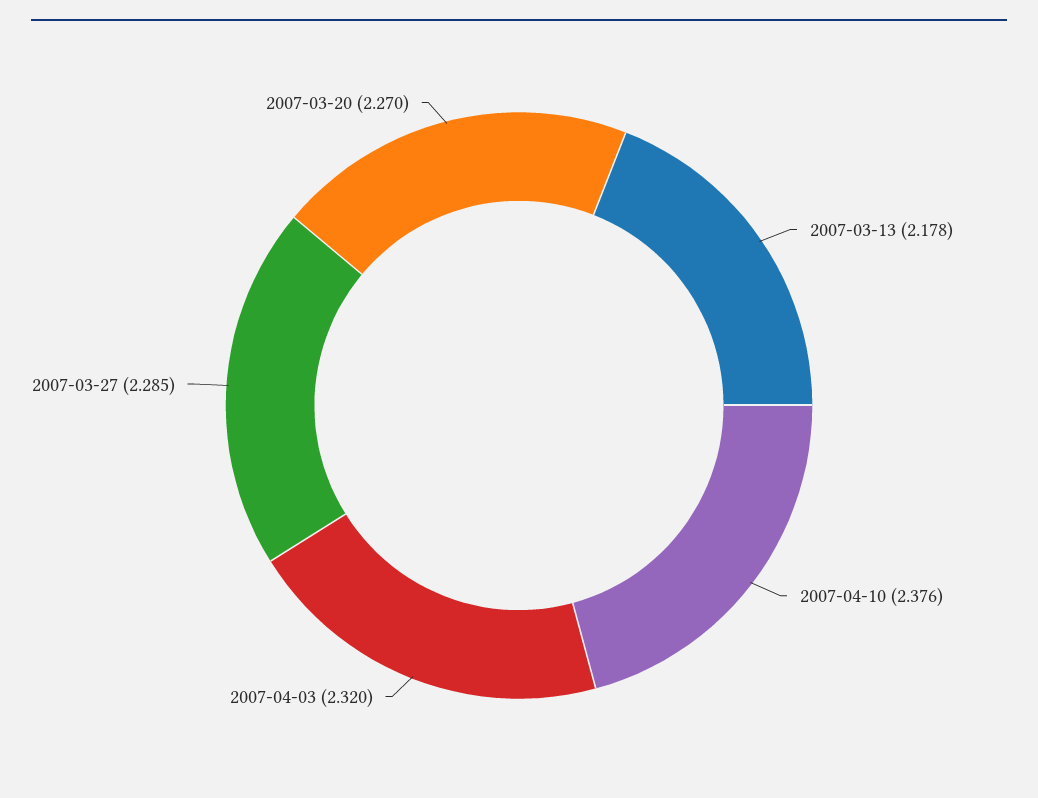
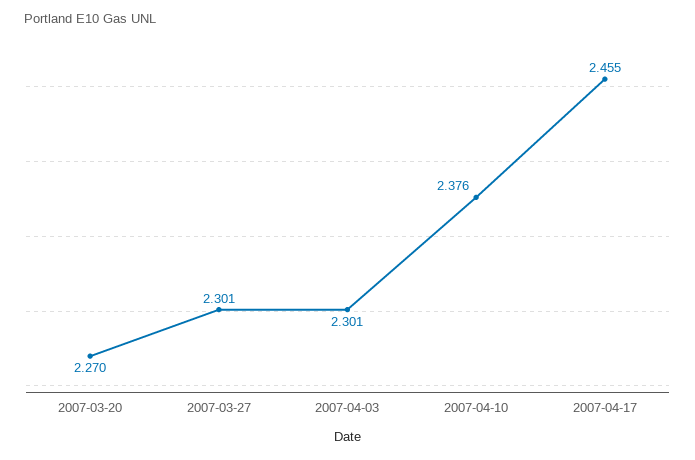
2007-03-13: 2.178 -> none
2007-04-03: 2.32 -> 2.301
2007-03-27: 2.285 -> 2.301
2007-04-17: none -> 2.455

